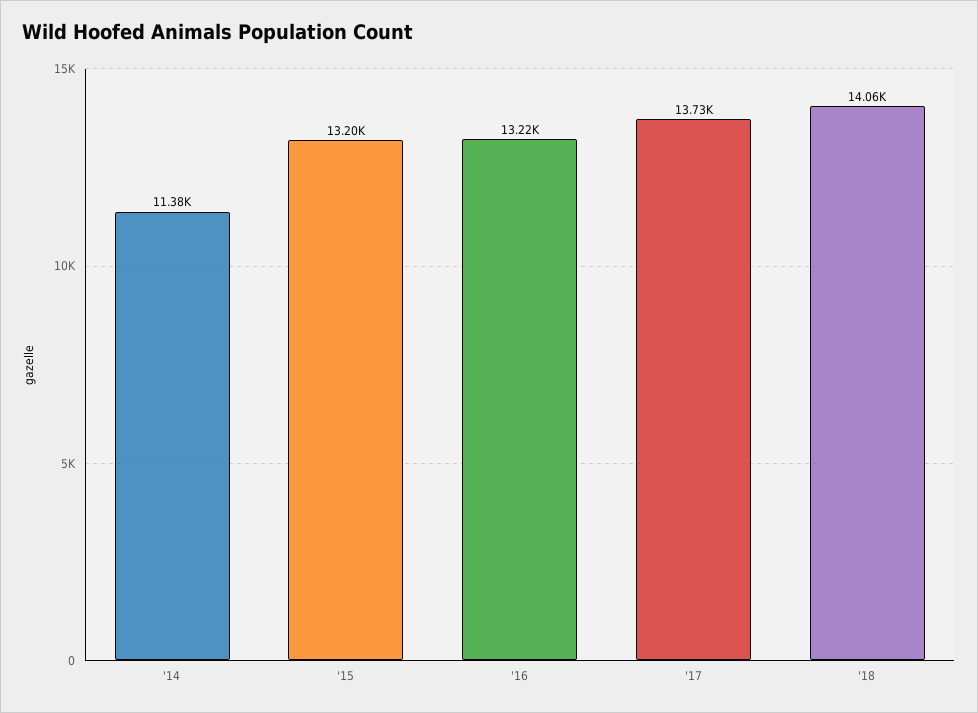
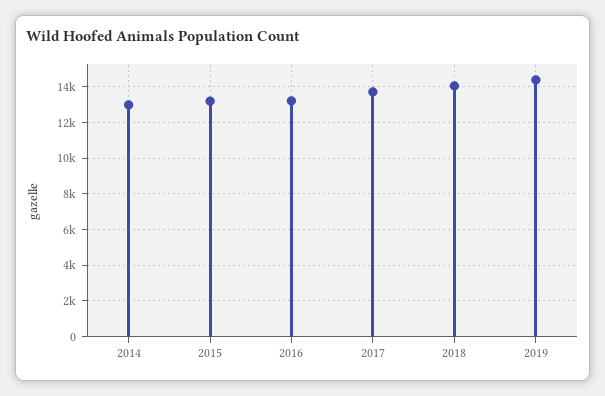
'14: 11380 -> 13000
2019: none -> 14500

